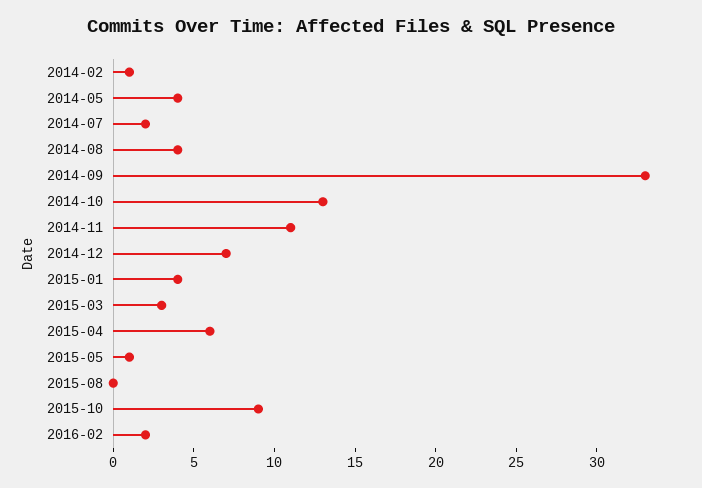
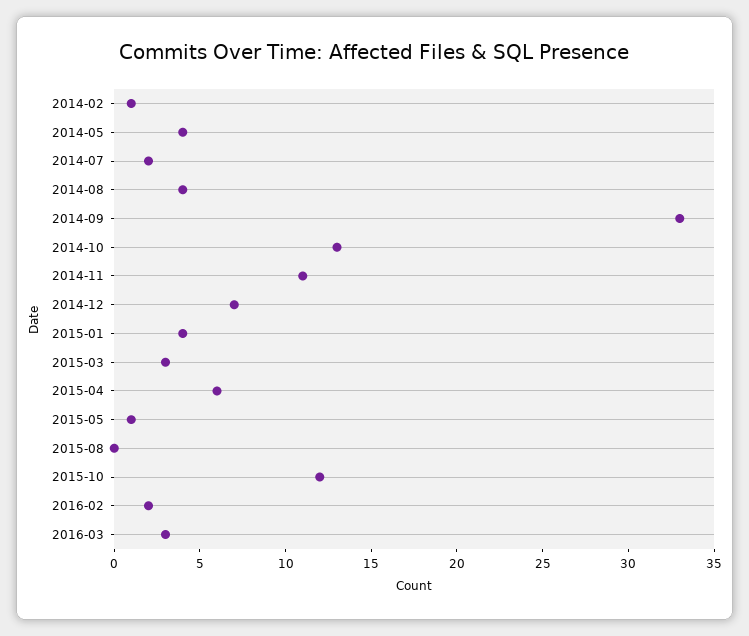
2015-10: 9 -> 12
2016-03: none -> 3

